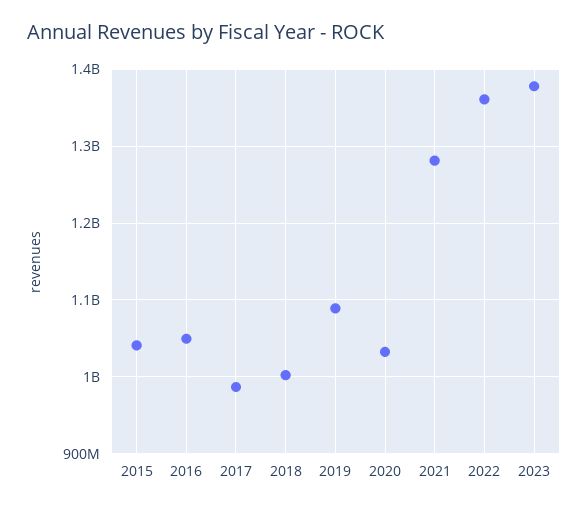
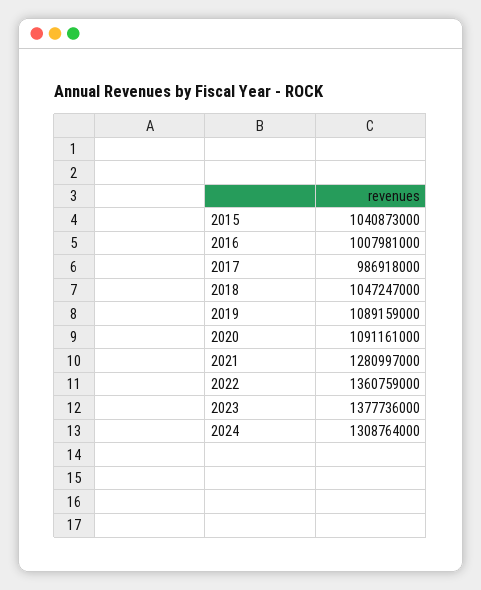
2016: 1050000000 -> 1007981000
2018: 1000000000 -> 1047247000
2020: 1030000000 -> 1091161000
2024: none -> 1308764000

